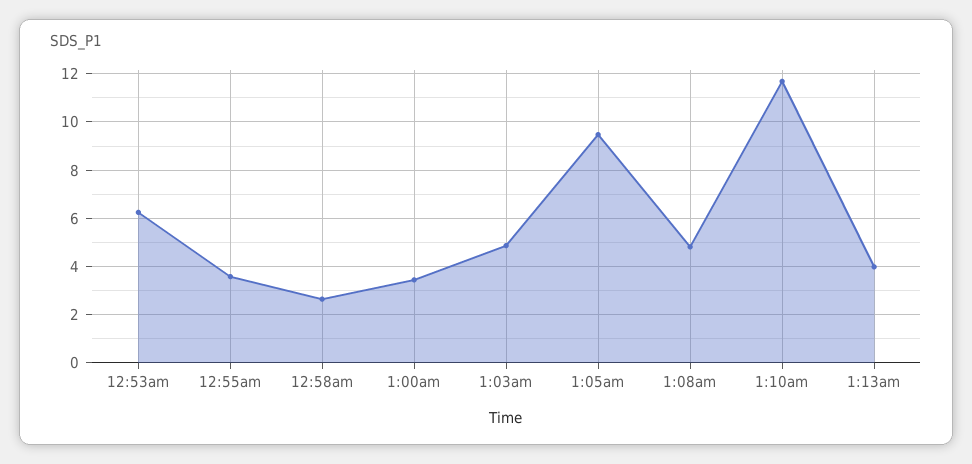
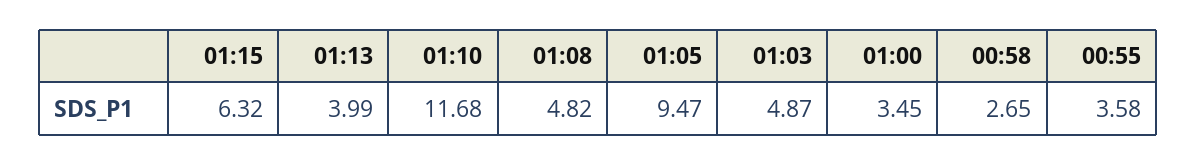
12:53am: 6.25 -> none
01:15: none -> 6.32

